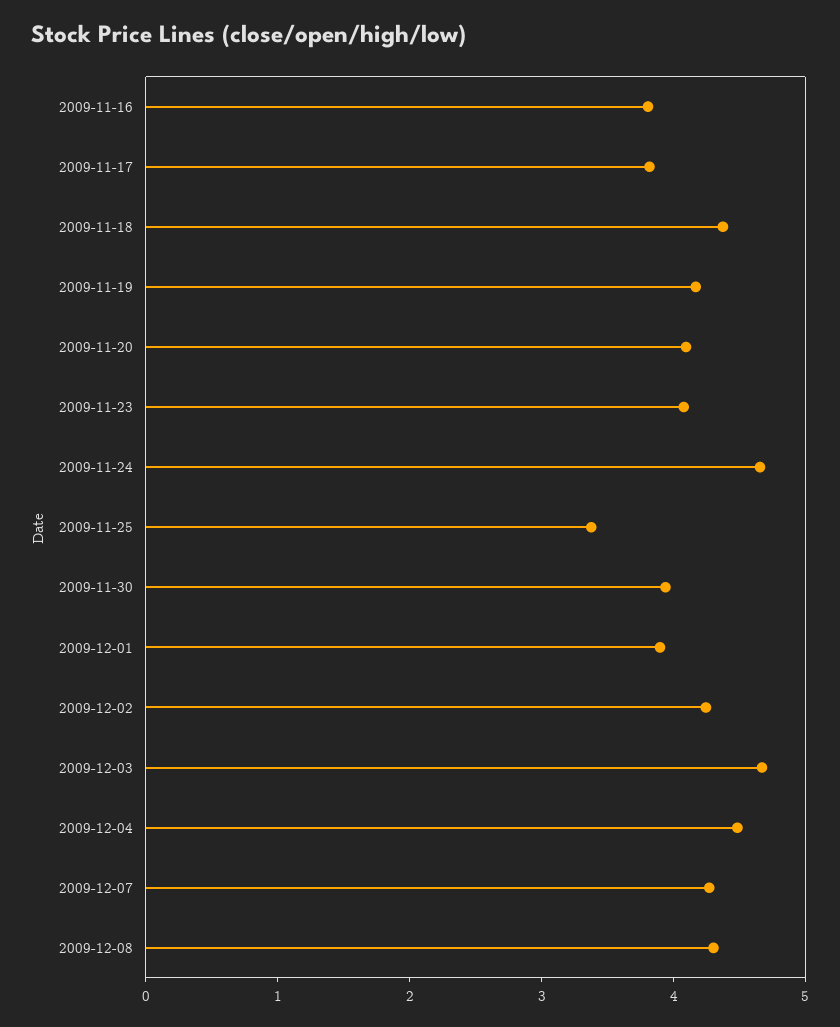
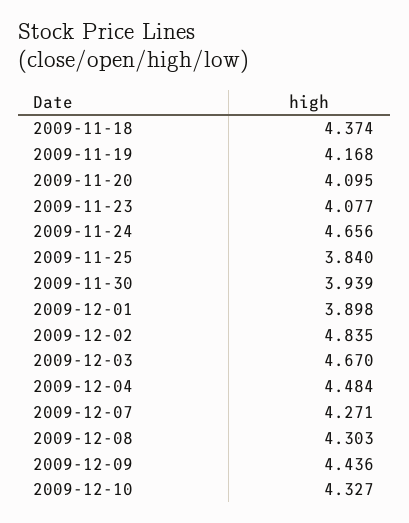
2009-11-16: 3.8 -> none
2009-11-17: 3.8 -> none
2009-11-25: 3.4 -> 3.84
2009-12-02: 4.2 -> 4.835
2009-12-09: none -> 4.436
2009-12-10: none -> 4.327

